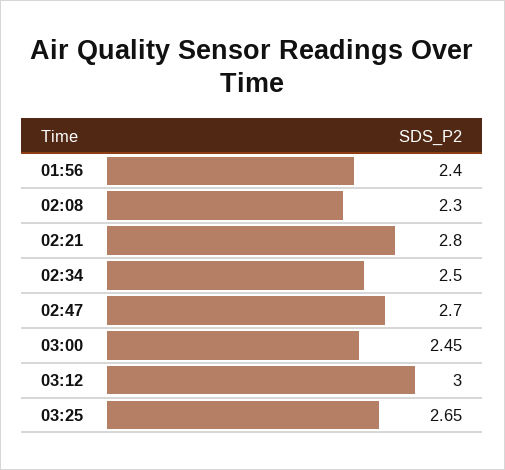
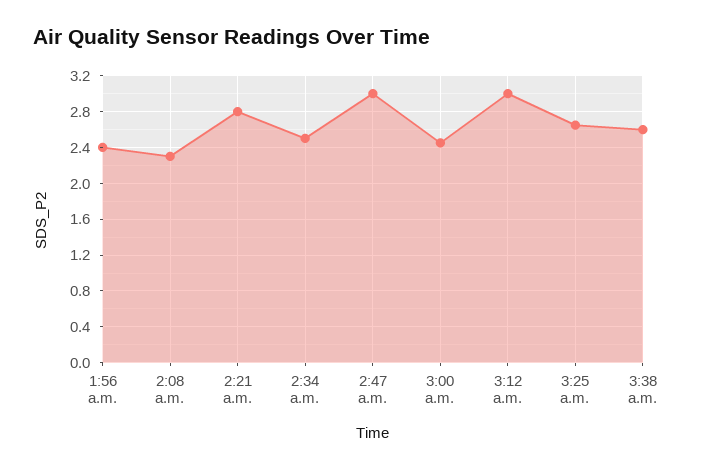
02:47: 2.7 -> 3
3:38 a.m.: none -> 2.6

